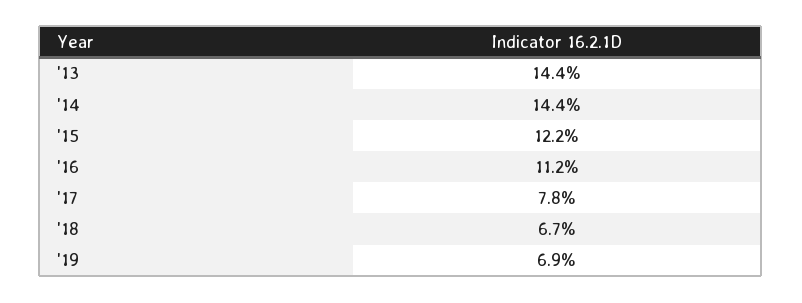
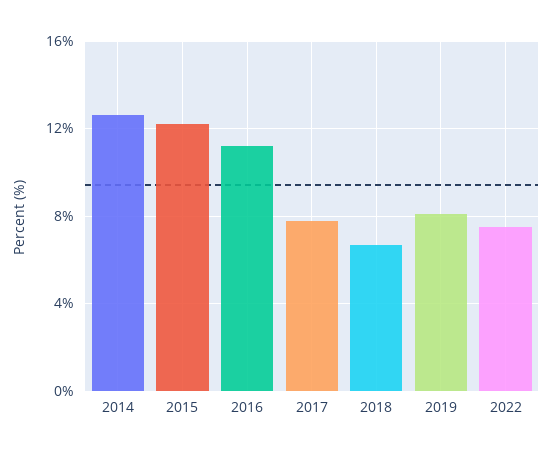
'13: 14.4 -> none
'14: 14.4 -> 12.5
'19: 6.9 -> 8
2022: none -> 7.5

